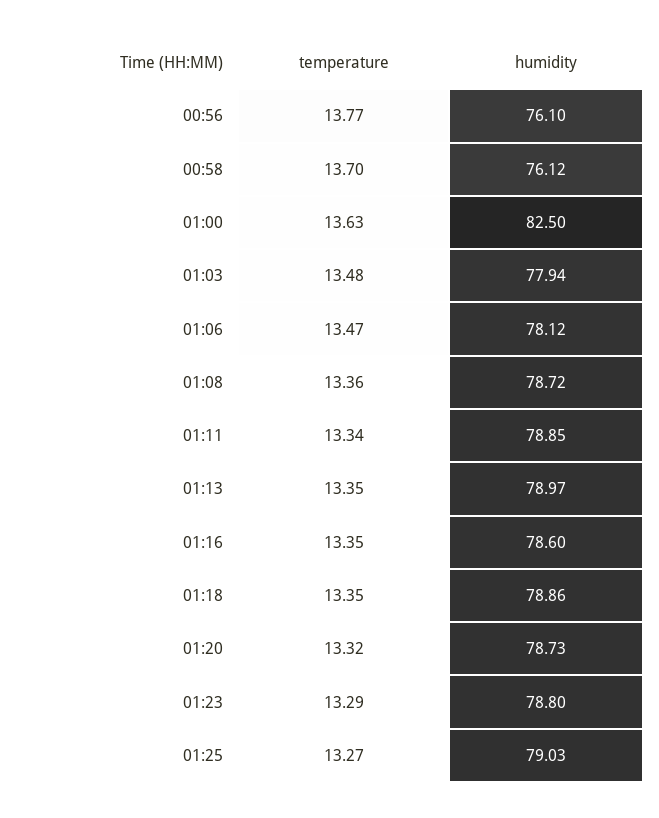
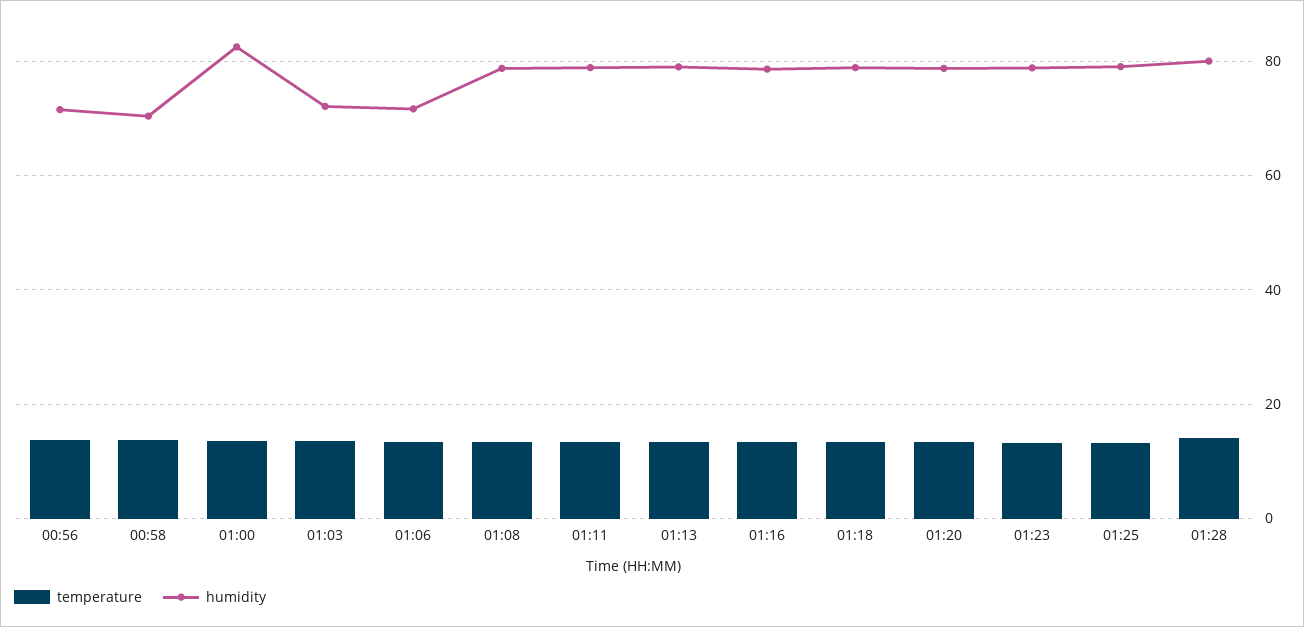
humidity, 00:56: 76.1 -> 72
humidity, 00:58: 76.12 -> 70
humidity, 01:03: 77.94 -> 72
humidity, 01:06: 78.12 -> 72
temperature, 01:28: none -> 14
humidity, 01:28: none -> 80

